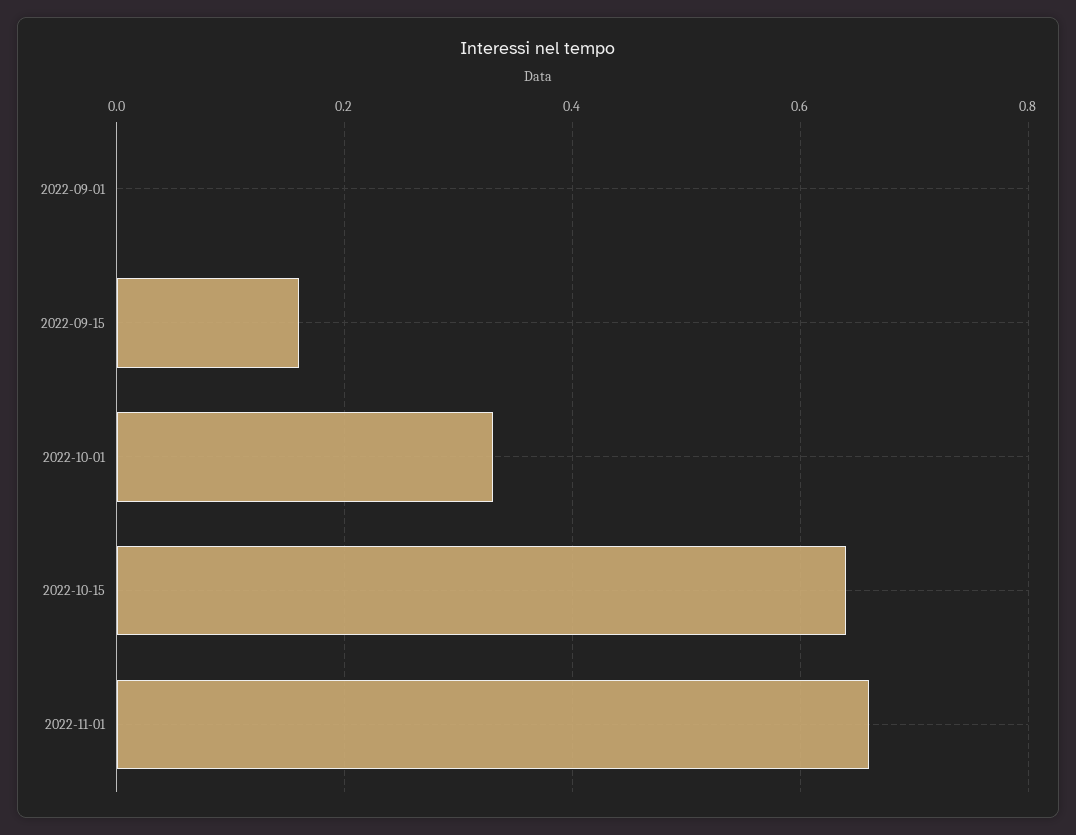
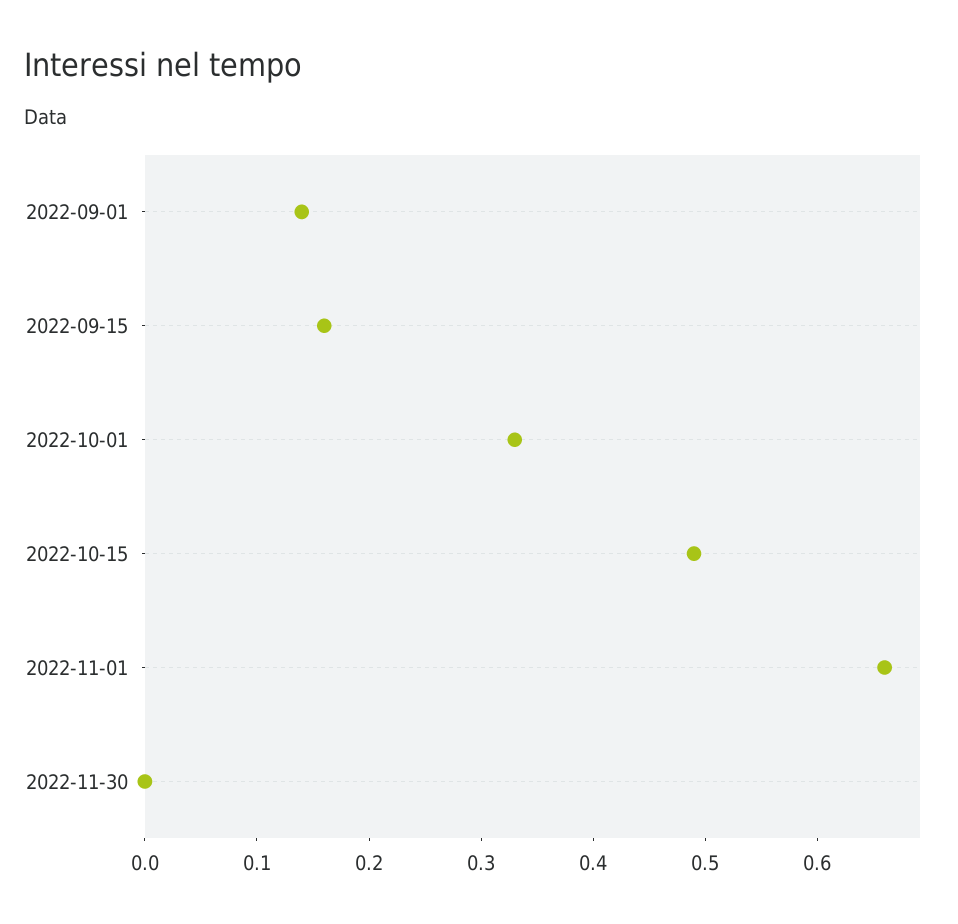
2022-09-01: 0 -> 0.14
2022-10-15: 0.65 -> 0.49
2022-11-30: none -> 0

